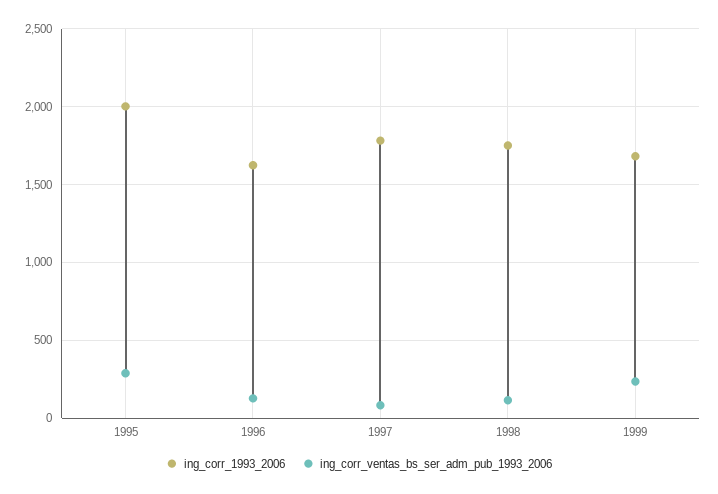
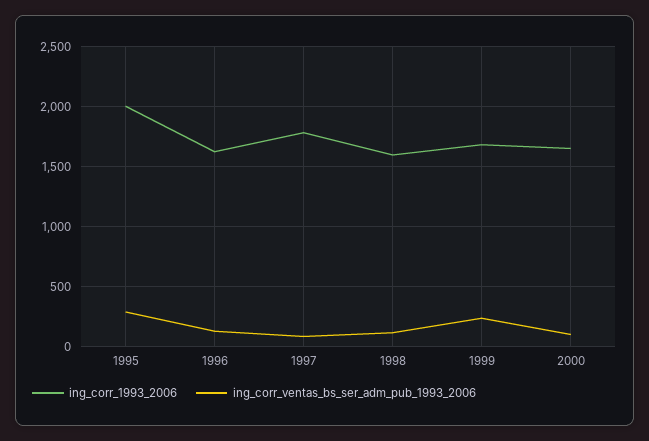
ing_corr_1993_2006, 1998: 1750 -> 1600
ing_corr_1993_2006, 2000: none -> 1650
ing_corr_ventas_bs_ser_adm_pub_1993_2006, 2000: none -> 100

